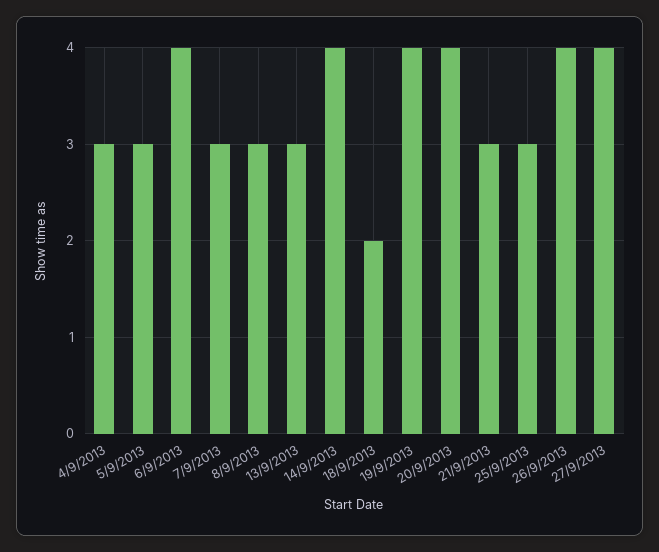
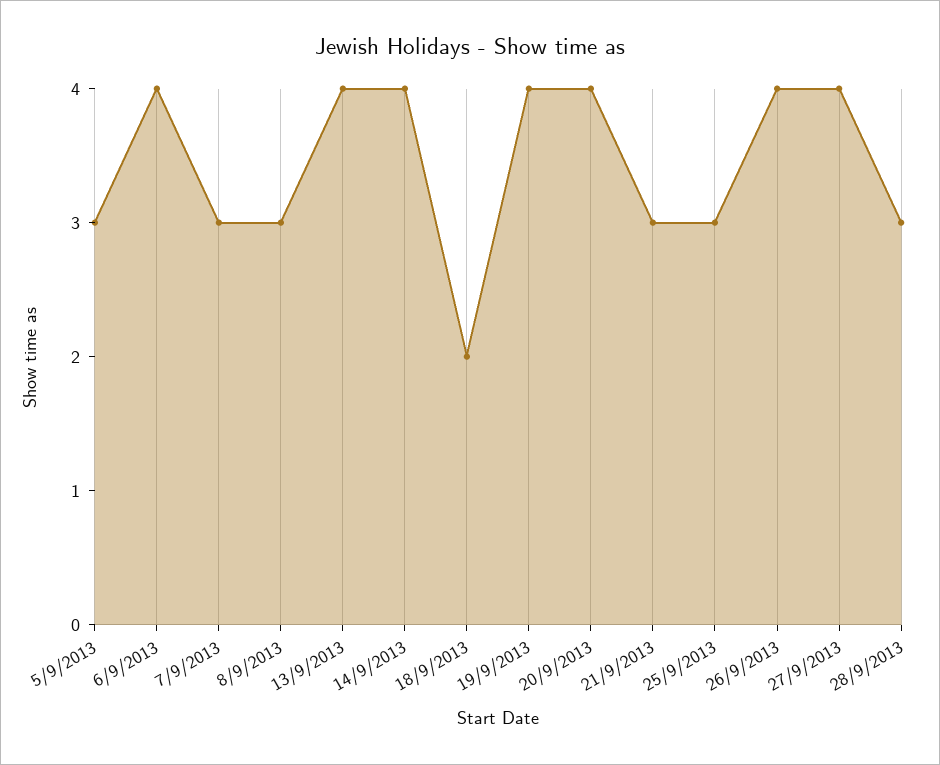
4/9/2013: 3 -> none
13/9/2013: 3 -> 4
28/9/2013: none -> 3

